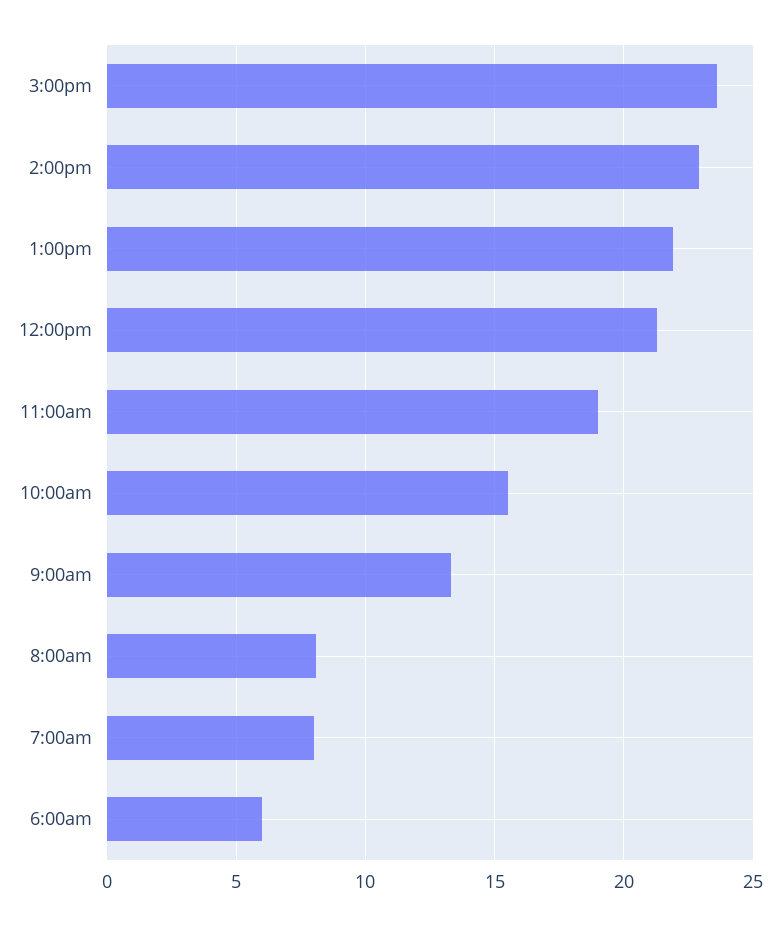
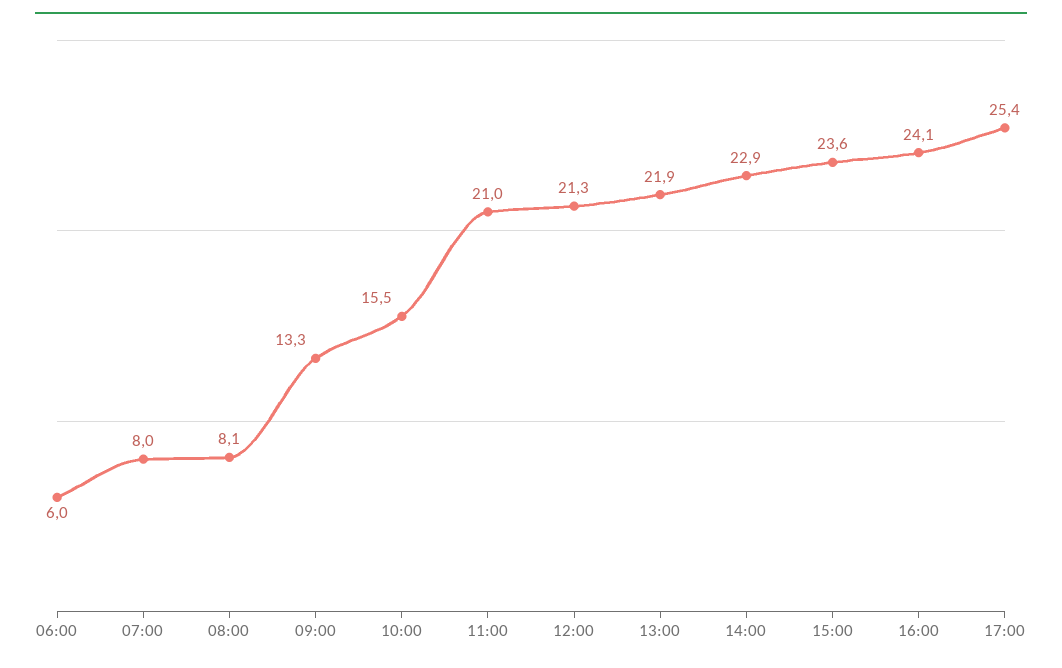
11:00am: 19 -> 21
16:00: none -> 24.1
17:00: none -> 25.4

